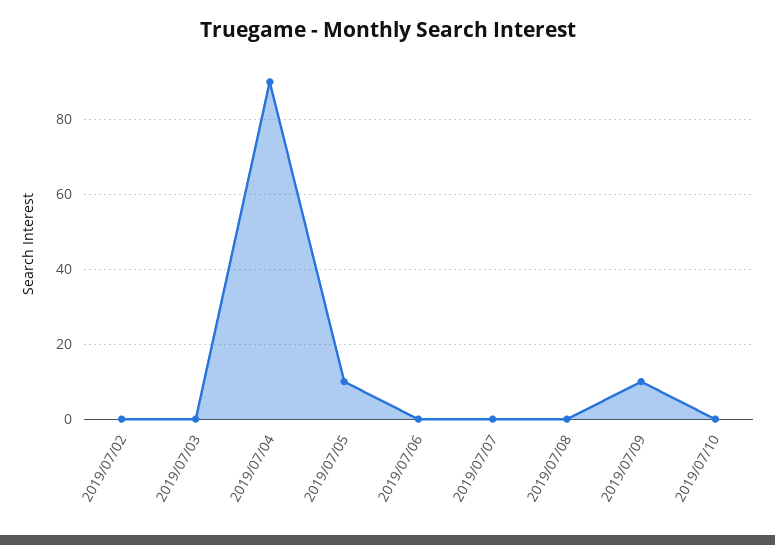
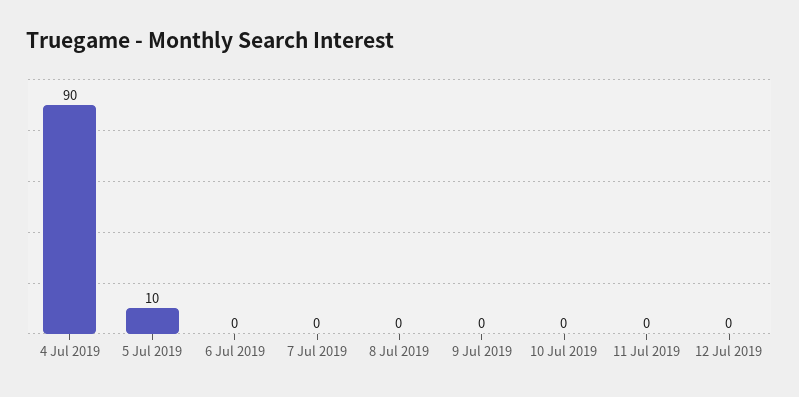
2019/07/02: 0 -> none
2019/07/03: 0 -> none
2019/07/09: 10 -> 0
11 Jul 2019: none -> 0
12 Jul 2019: none -> 0

